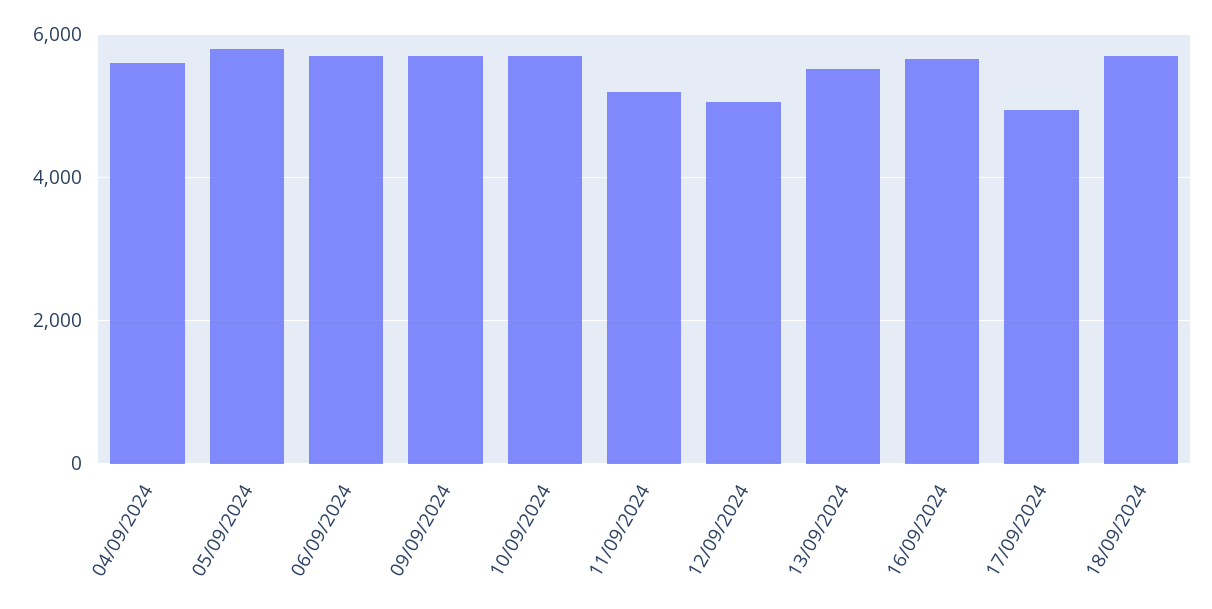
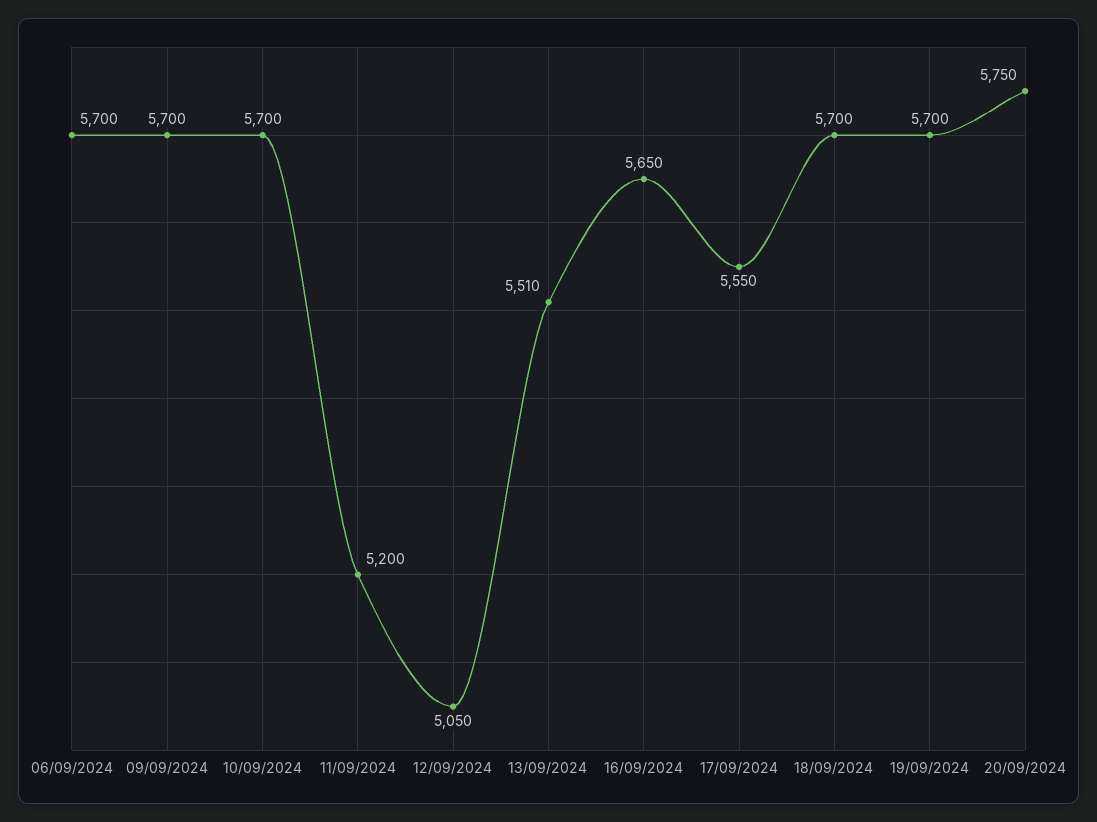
04/09/2024: 5600 -> none
05/09/2024: 5800 -> none
17/09/2024: 5000 -> 5550
19/09/2024: none -> 5700
20/09/2024: none -> 5750

